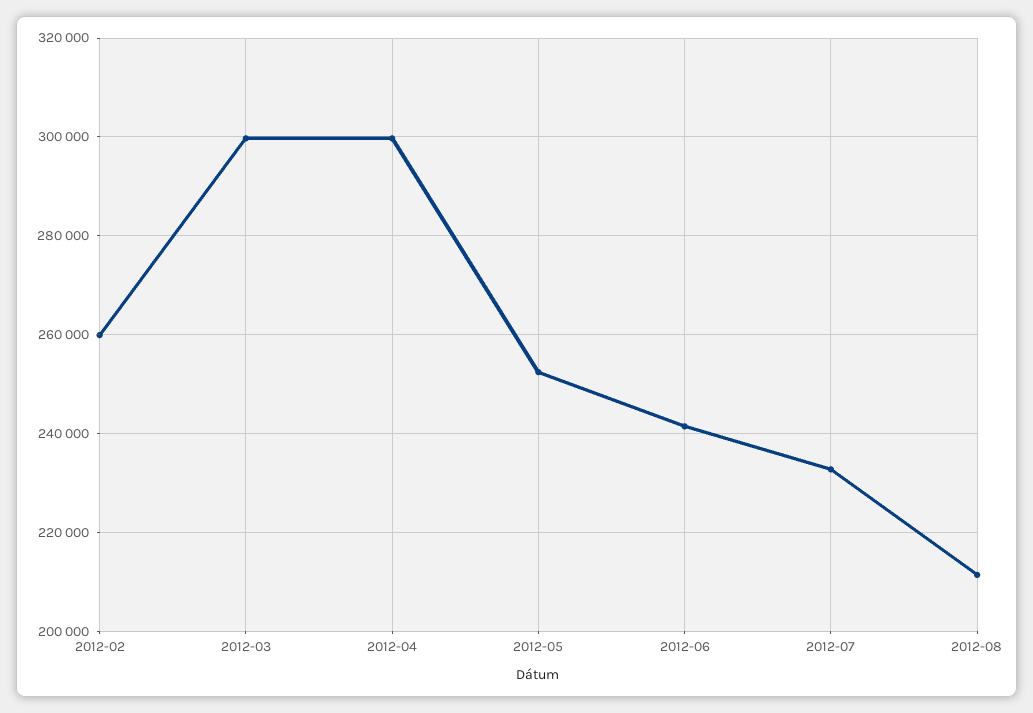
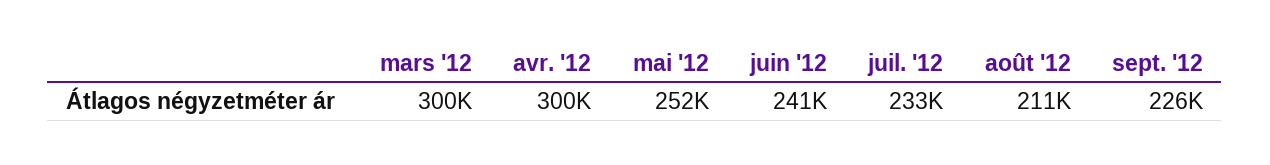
2012-02: 260000 -> none
sept. '12: none -> 226000

